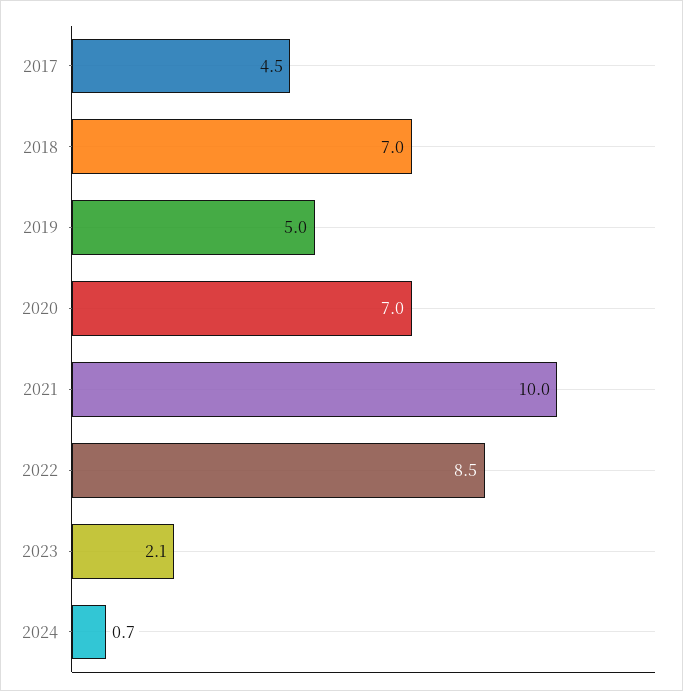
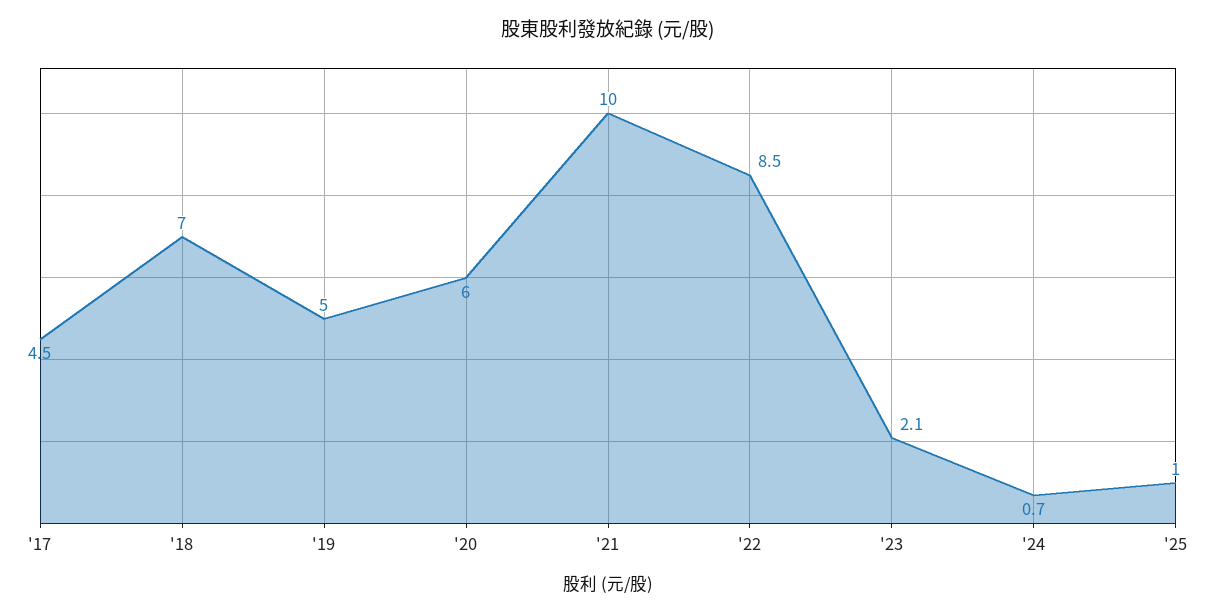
2020: 7 -> 6
'25: none -> 1

